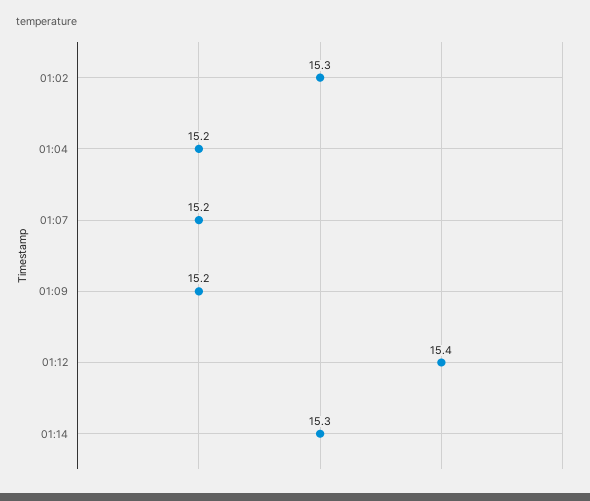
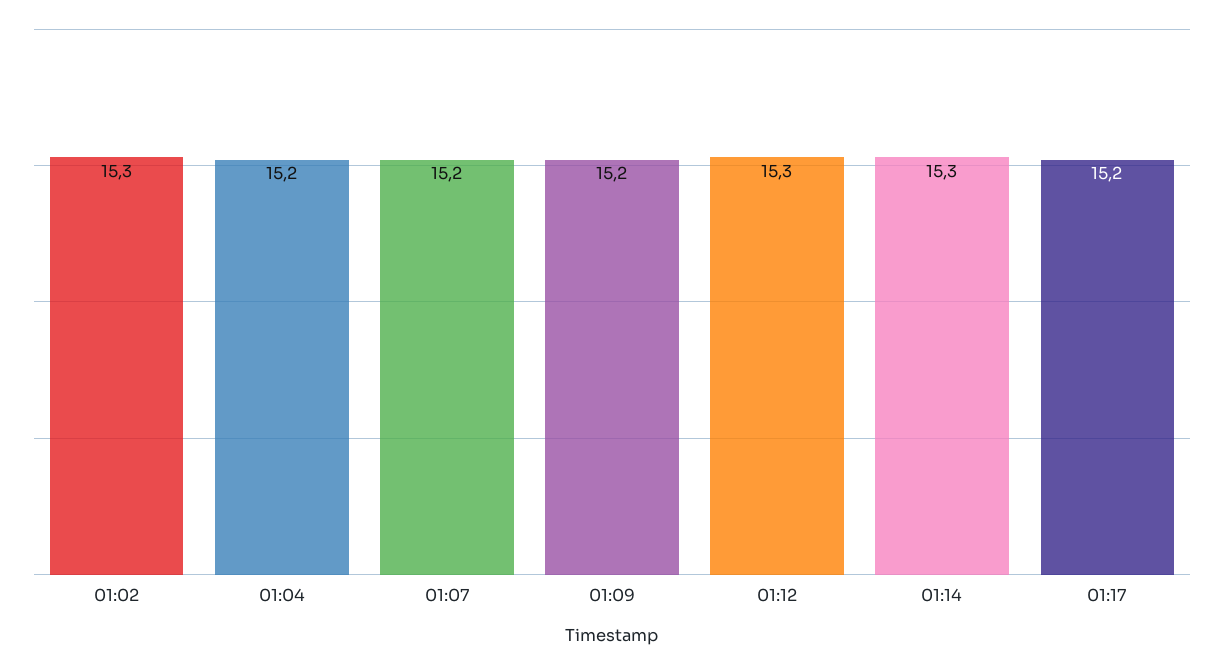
01:12: 15.4 -> 15.3
01:17: none -> 15.2

